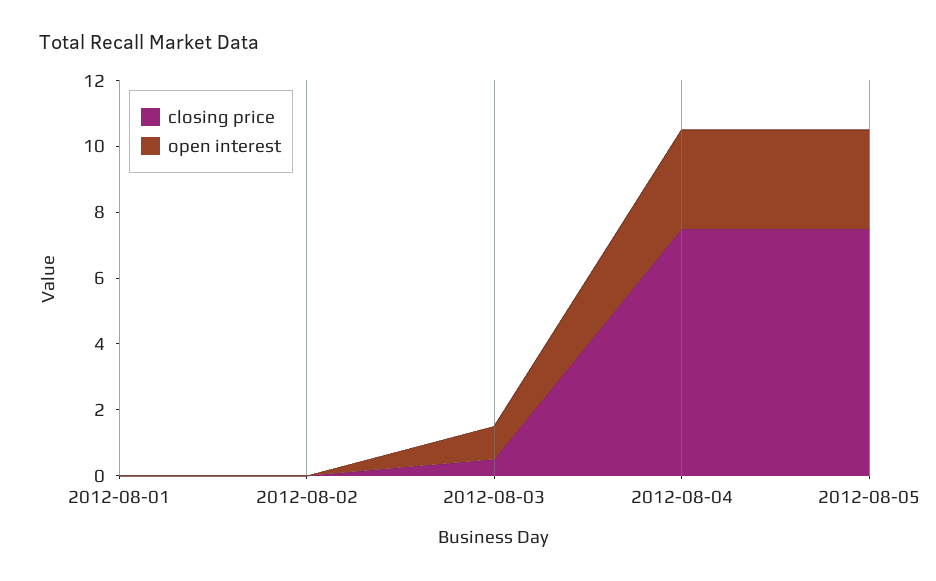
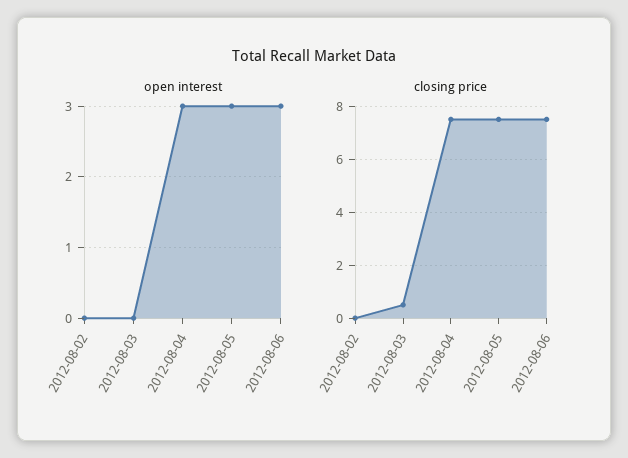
closing price, 2012-08-01: 0 -> none
open interest, 2012-08-01: 0 -> none
open interest, 2012-08-03: 1 -> 0
open interest, 2012-08-06: none -> 3
closing price, 2012-08-06: none -> 7.5

